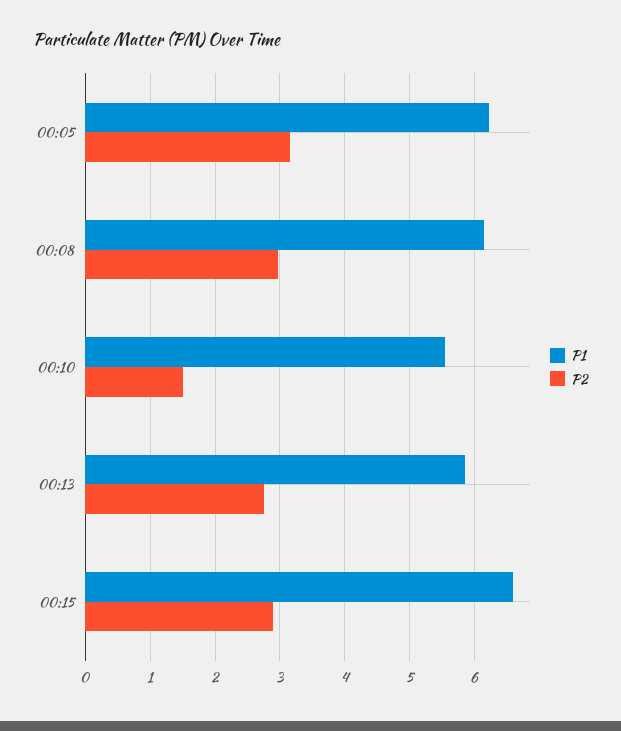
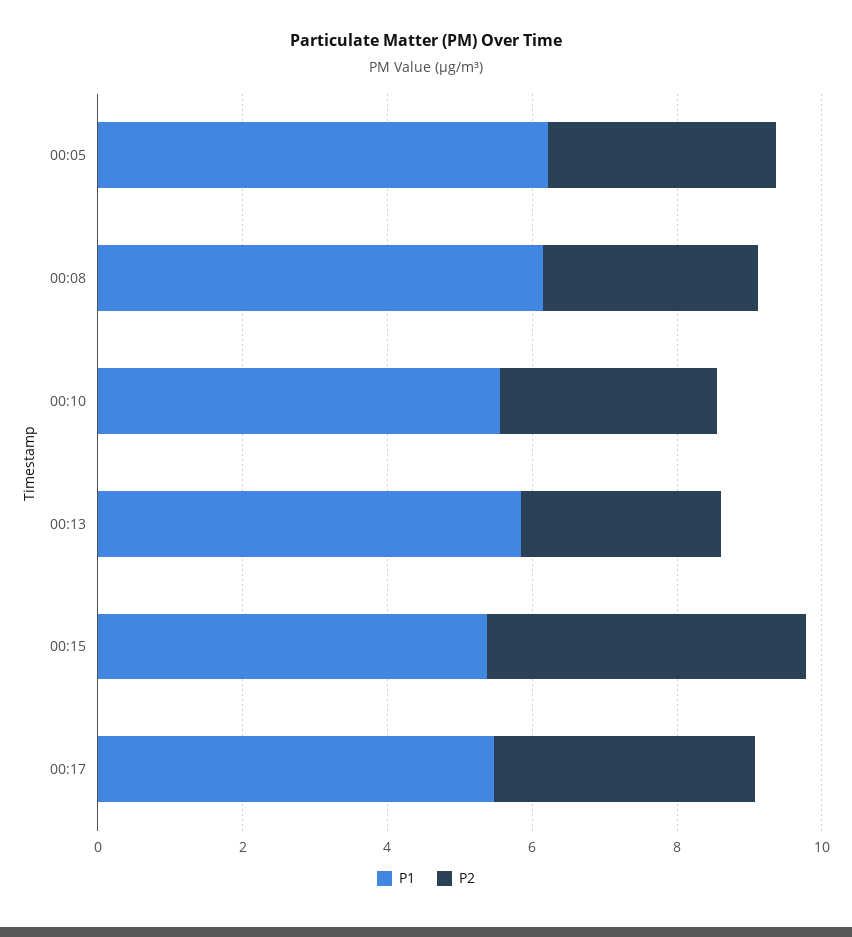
P2, 00:10: 1.5 -> 3
P1, 00:15: 6.6 -> 5.5
P2, 00:15: 2.9 -> 4.5
P1, 00:17: none -> 5.5
P2, 00:17: none -> 3.5

